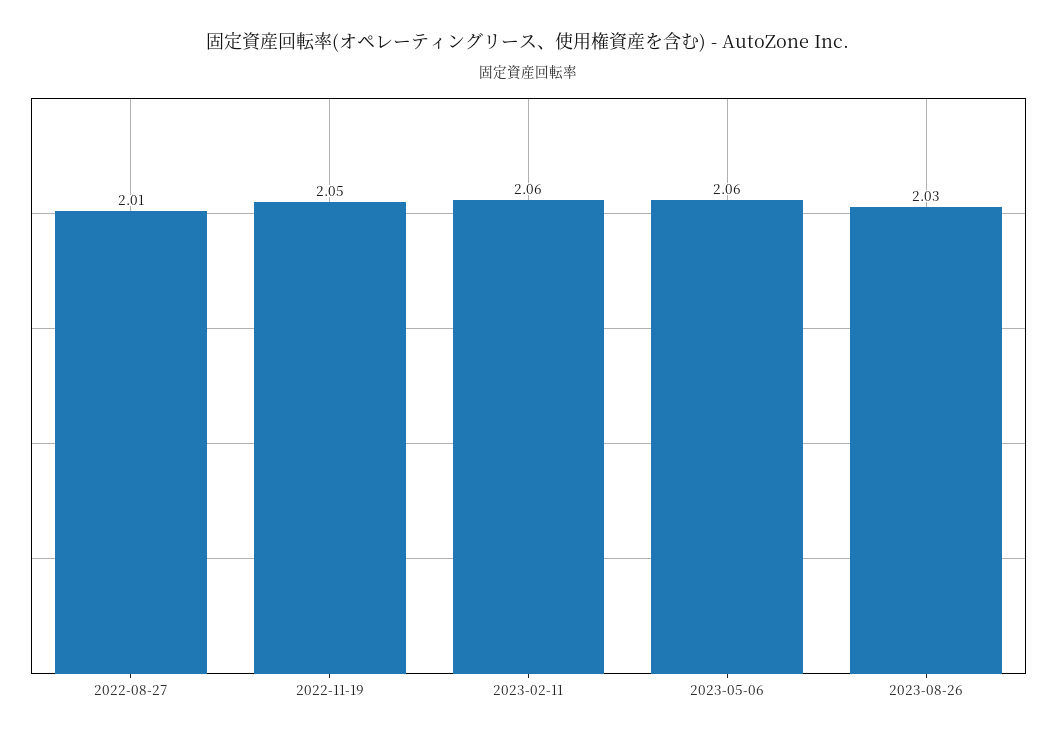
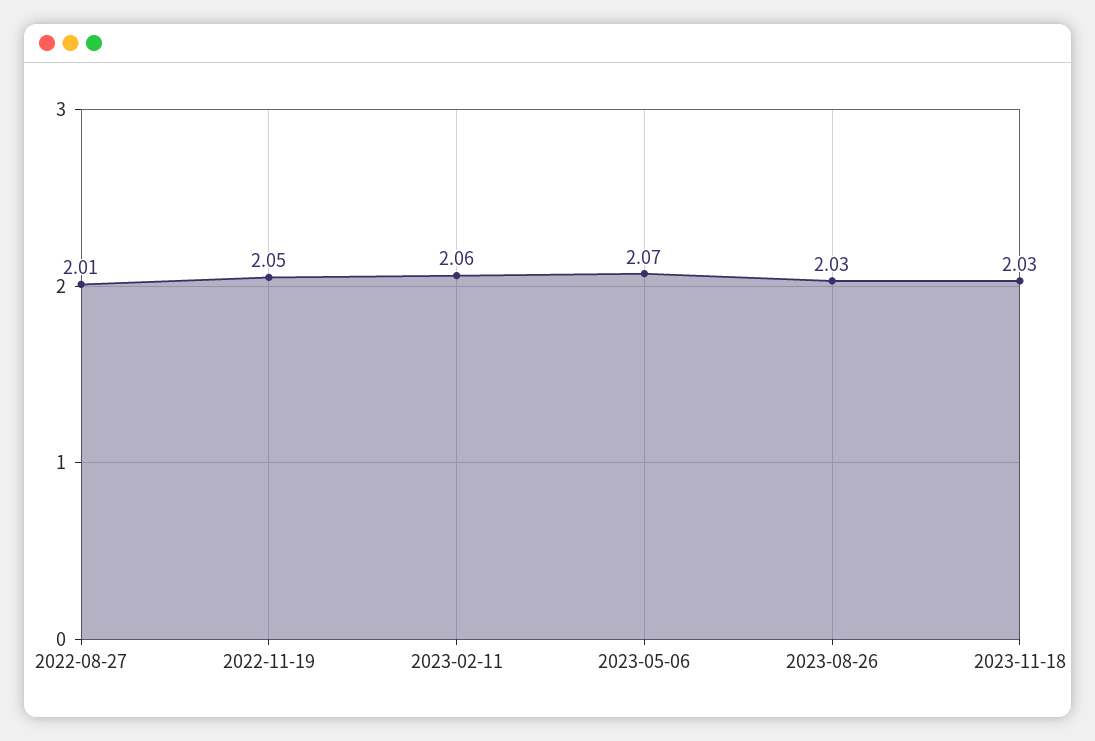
2023-05-06: 2.06 -> 2.07
2023-11-18: none -> 2.03

